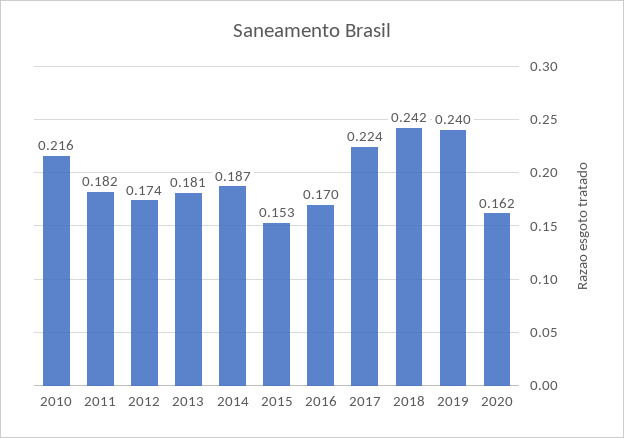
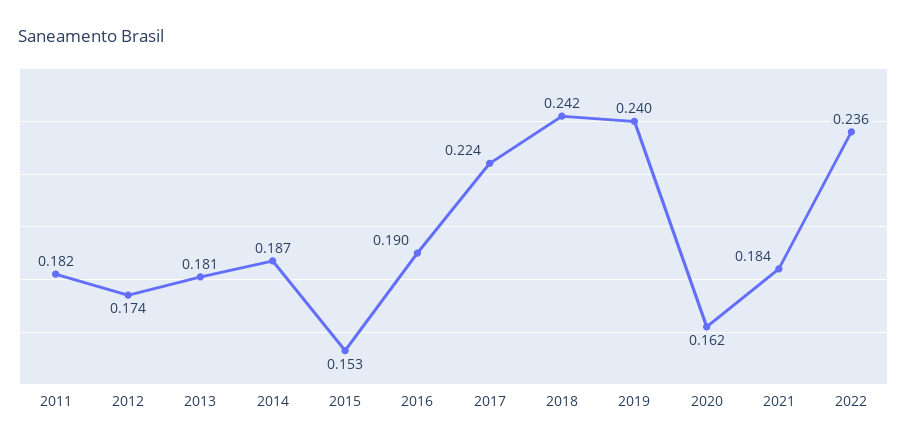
2010: 0.216 -> none
2016: 0.17 -> 0.19
2021: none -> 0.184
2022: none -> 0.236

